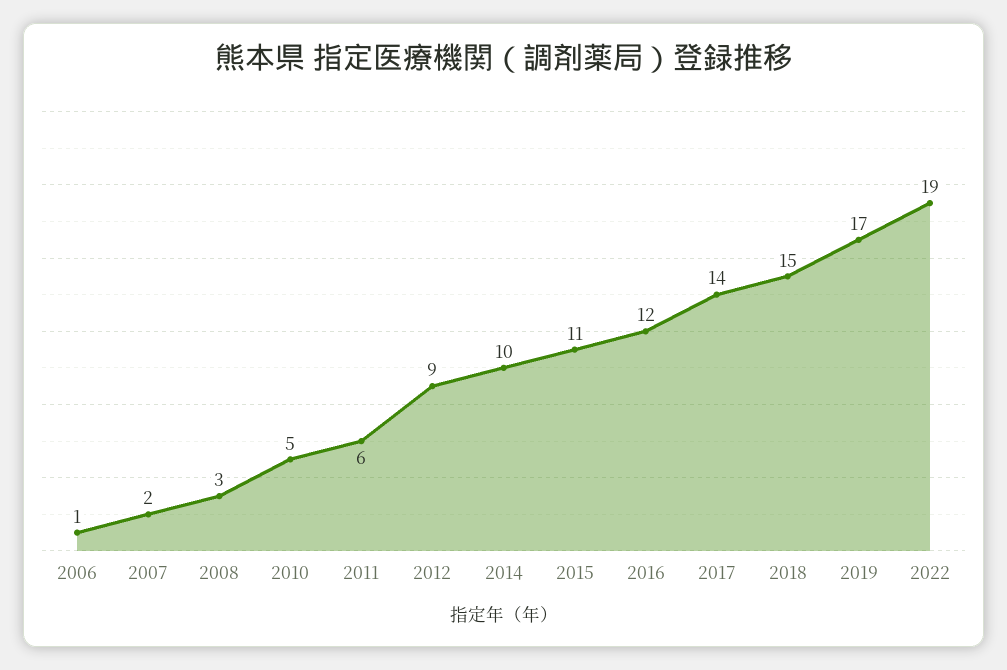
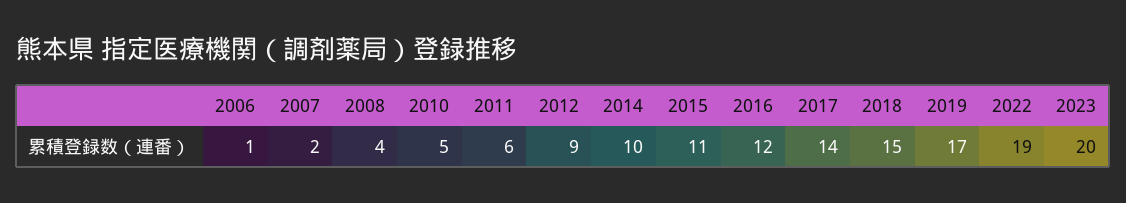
2008: 3 -> 4
2023: none -> 20

